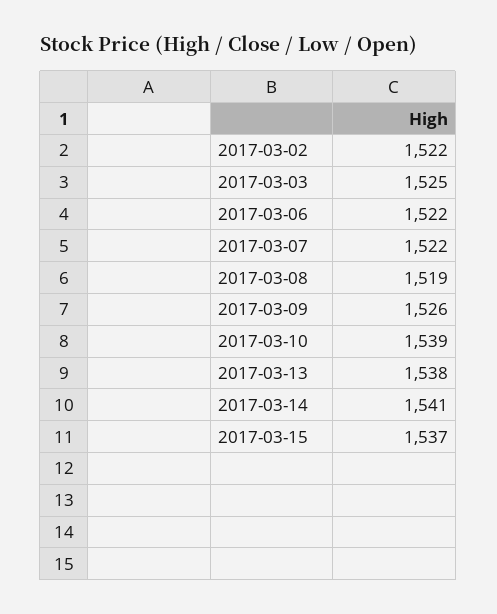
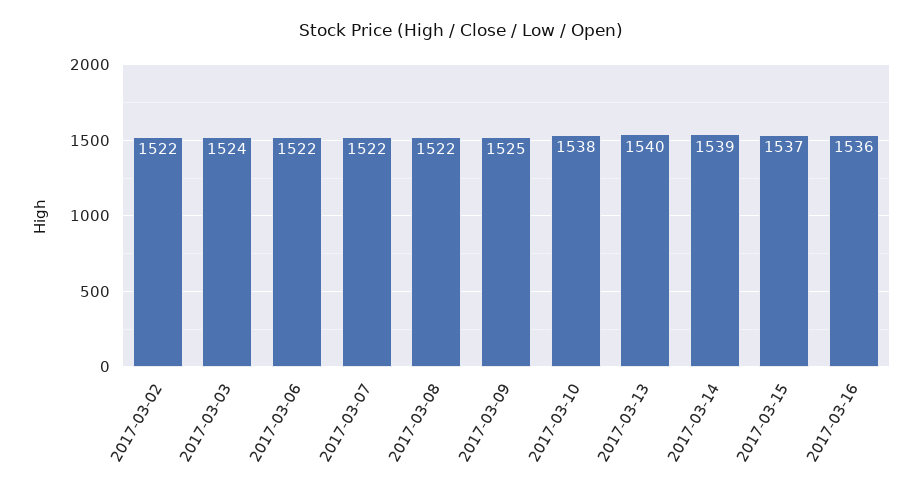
2017-03-03: 1525 -> 1524
2017-03-08: 1519 -> 1522
2017-03-09: 1526 -> 1525
2017-03-10: 1539 -> 1538
2017-03-13: 1538 -> 1540
2017-03-14: 1541 -> 1539
2017-03-16: none -> 1536

